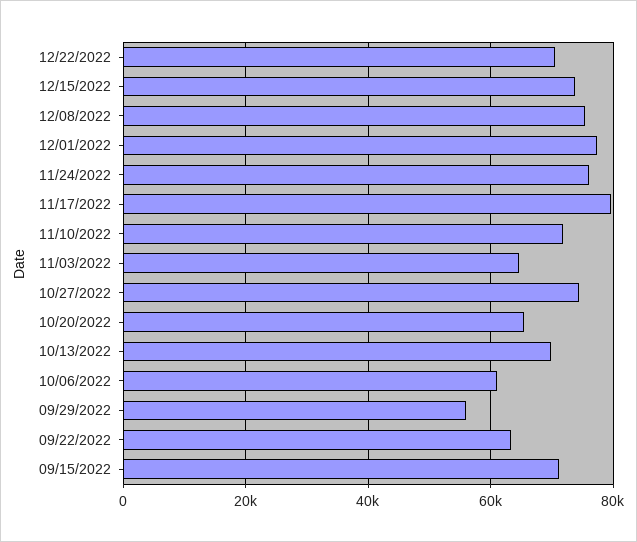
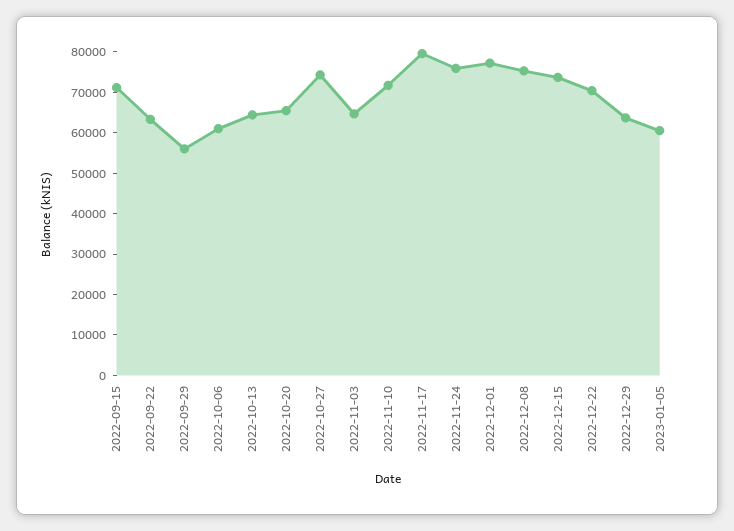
10/13/2022: 70000 -> 64000
2022-12-29: none -> 64000
2023-01-05: none -> 60000

